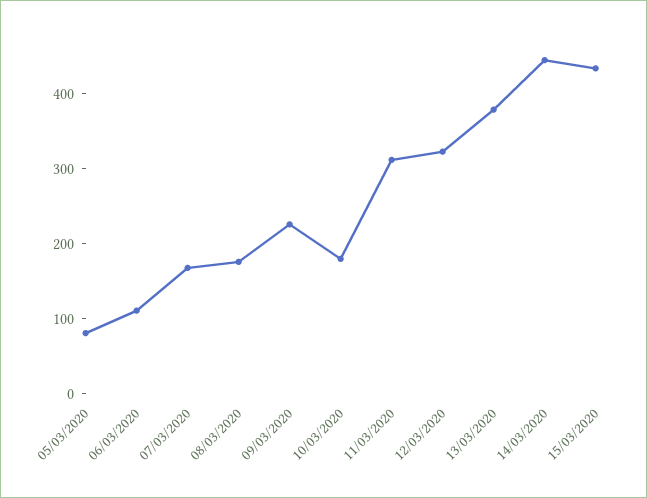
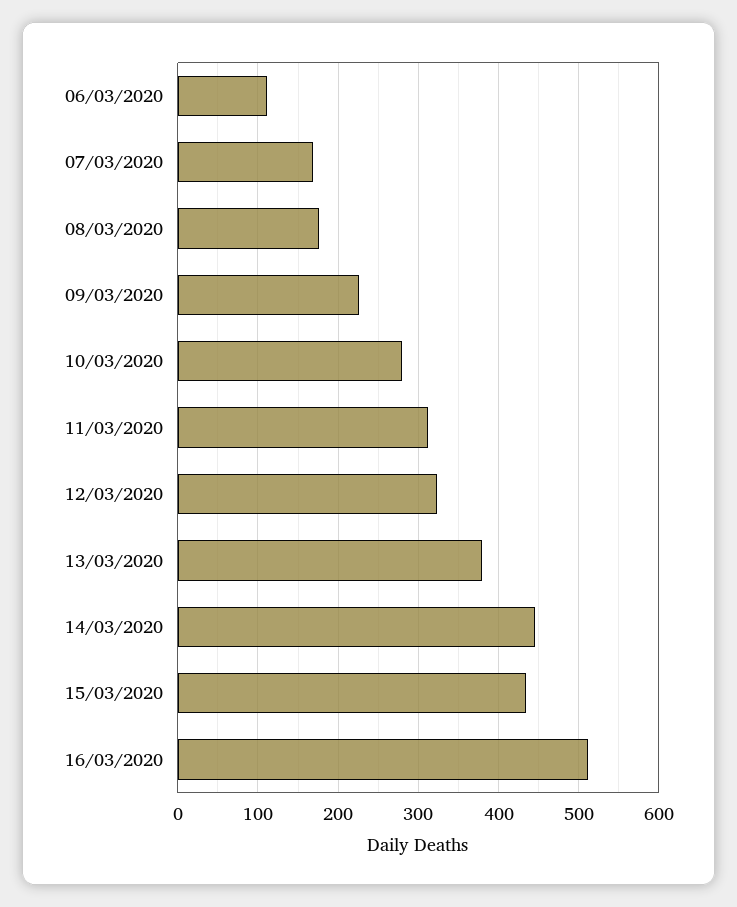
05/03/2020: 80 -> none
10/03/2020: 180 -> 280
16/03/2020: none -> 510

